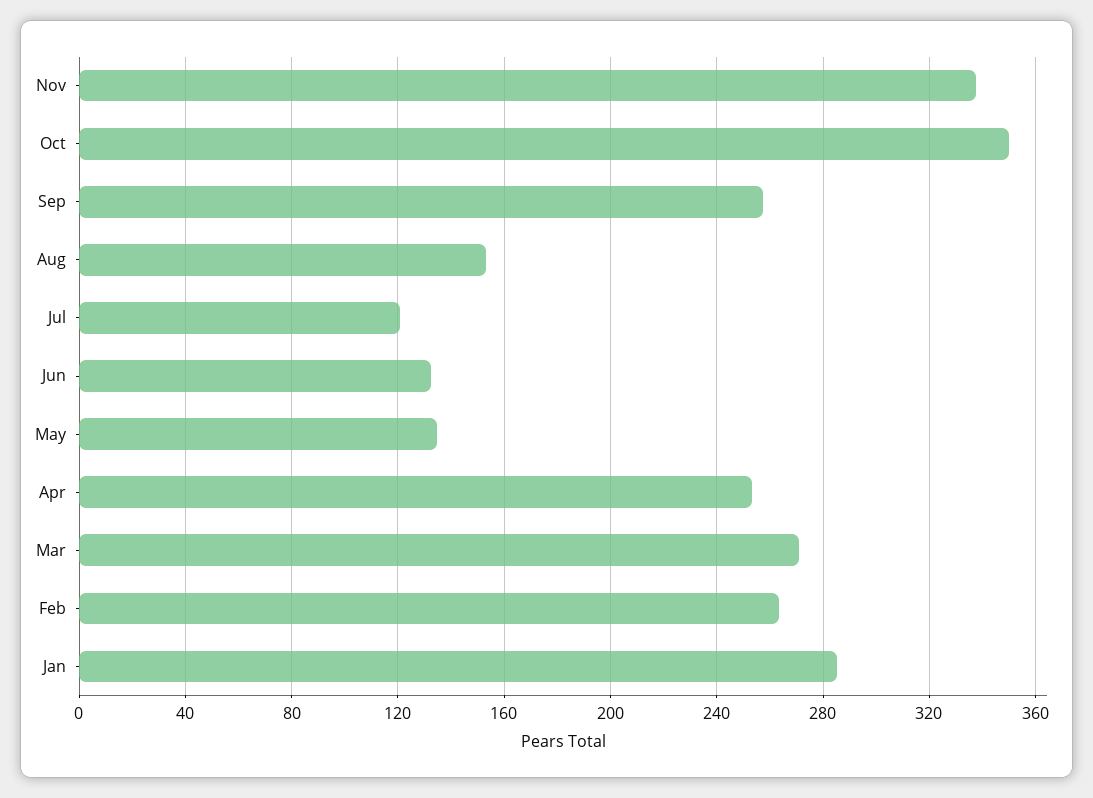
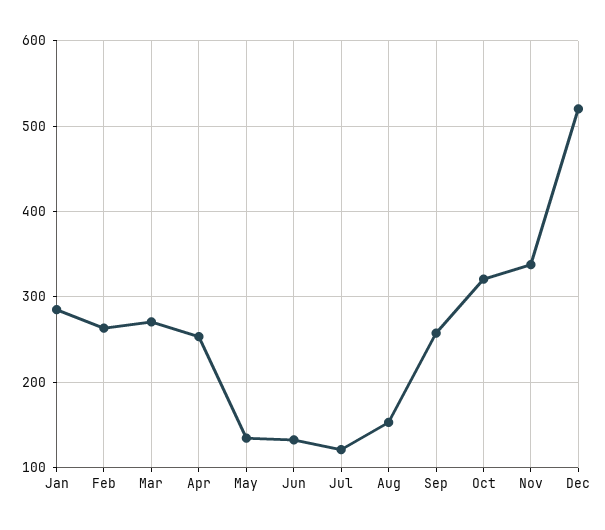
Oct: 350 -> 320
Dec: none -> 520

